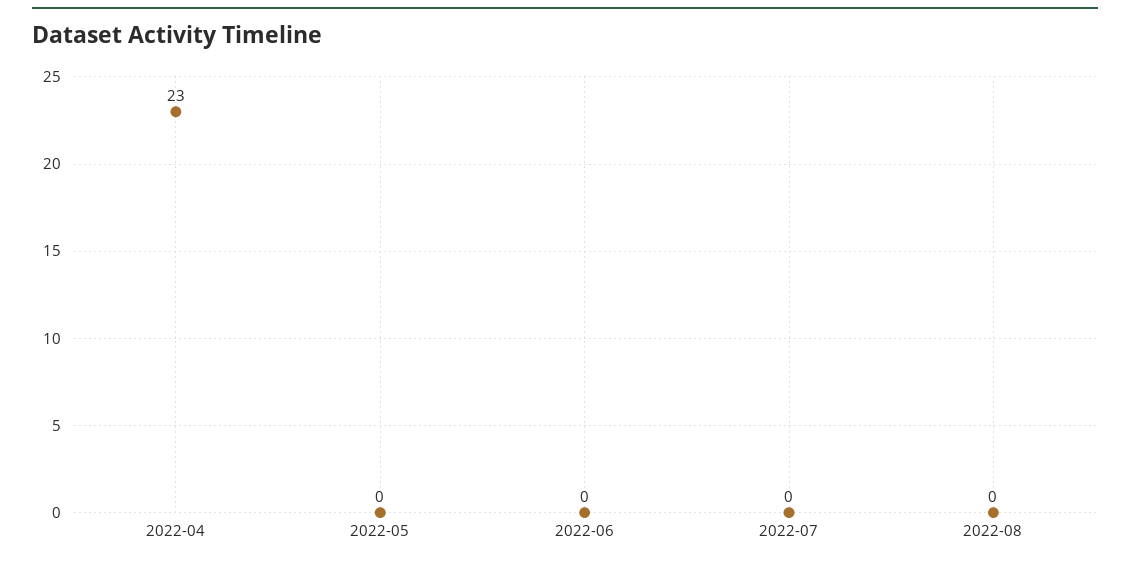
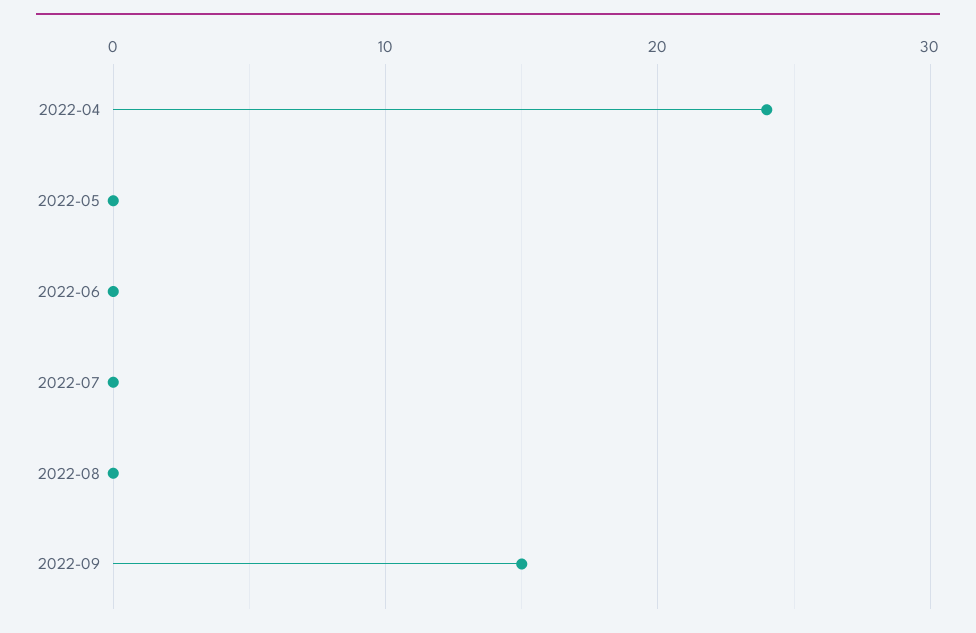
2022-04: 23 -> 24
2022-09: none -> 15

